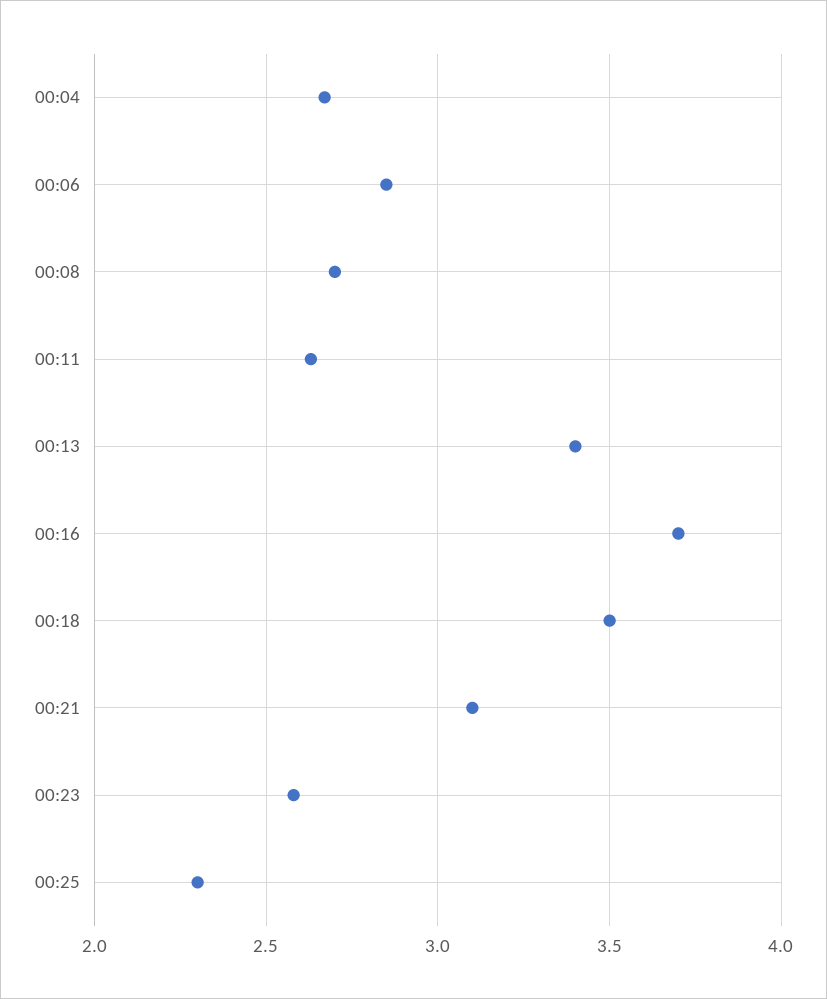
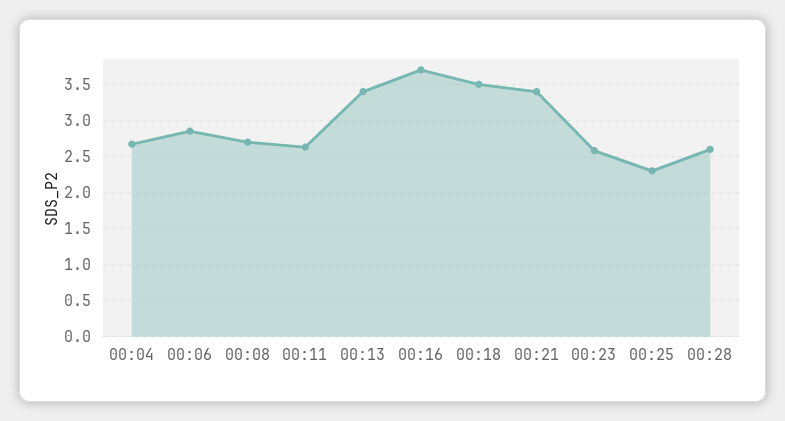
00:21: 3.1 -> 3.4
00:28: none -> 2.6

